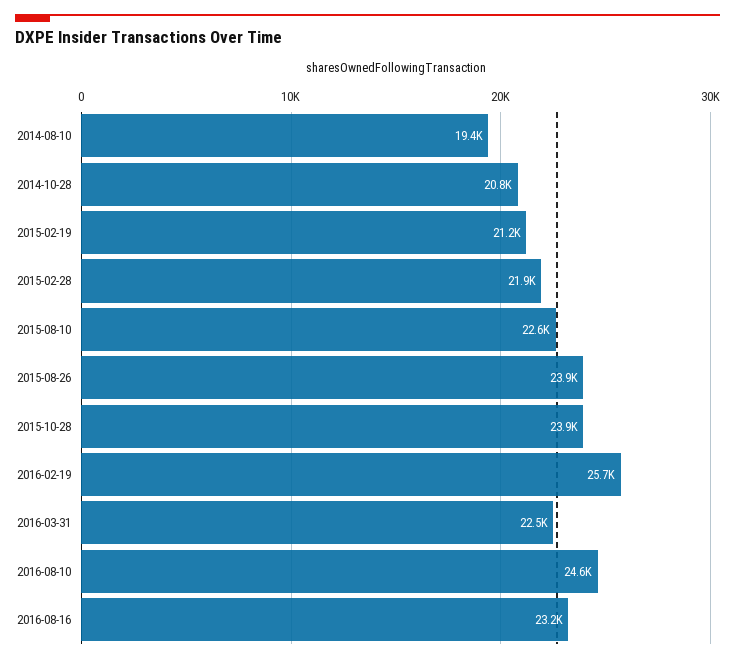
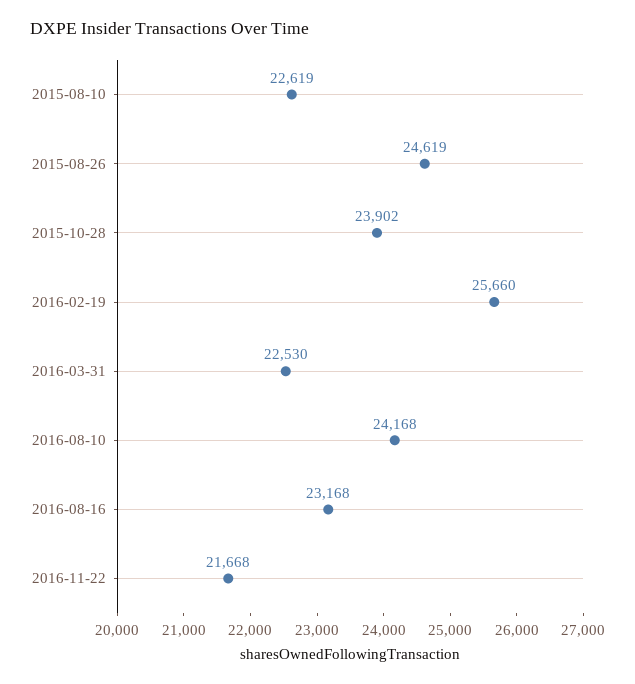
2014-08-10: 19400 -> none
2014-10-28: 20800 -> none
2015-02-19: 21200 -> none
2015-02-28: 21900 -> none
2015-08-26: 23900 -> 24619
2016-08-10: 24600 -> 24168
2016-11-22: none -> 21668

